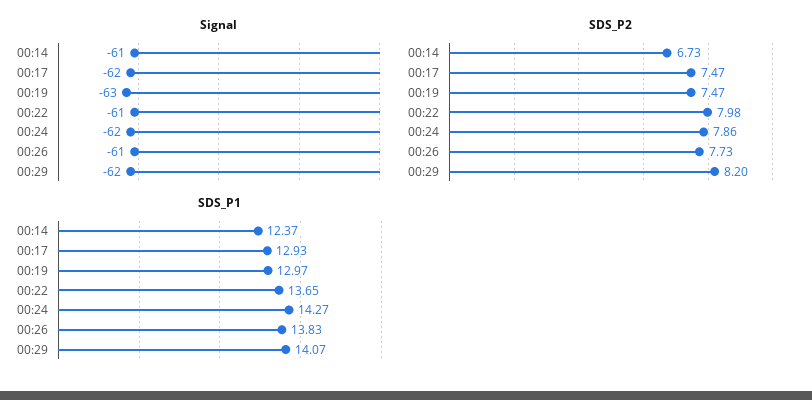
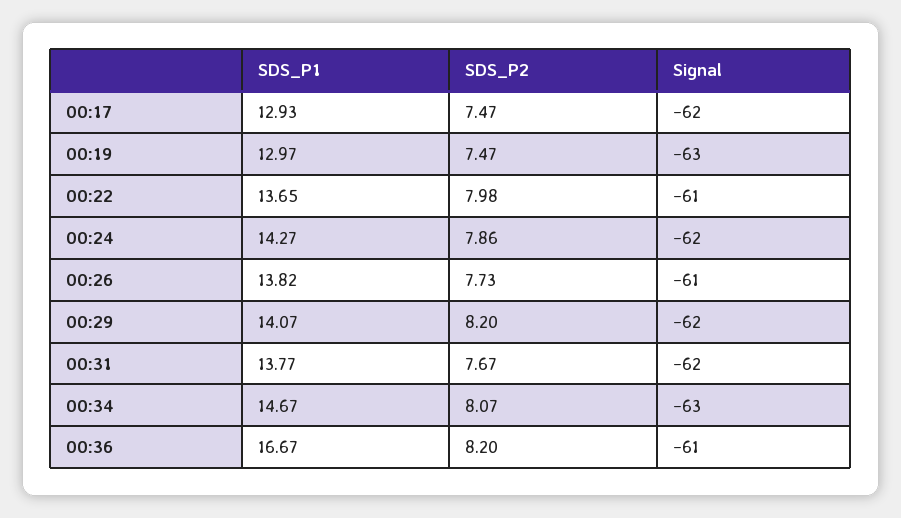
Signal, 00:14: -61 -> none
SDS_P2, 00:14: 6.73 -> none
SDS_P1, 00:14: 12.37 -> none
SDS_P1, 00:26: 13.83 -> 13.82
SDS_P1, 00:31: none -> 13.77
SDS_P2, 00:31: none -> 7.67
Signal, 00:31: none -> -62
SDS_P1, 00:34: none -> 14.67
SDS_P2, 00:34: none -> 8.07
Signal, 00:34: none -> -63
SDS_P1, 00:36: none -> 16.67
SDS_P2, 00:36: none -> 8.2
Signal, 00:36: none -> -61

